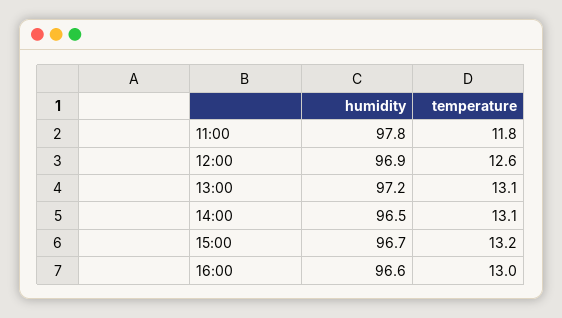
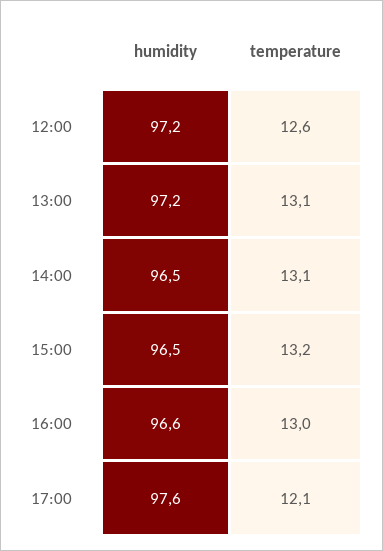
humidity, 11:00: 97.8 -> none
temperature, 11:00: 11.8 -> none
humidity, 12:00: 96.9 -> 97.2
humidity, 15:00: 96.7 -> 96.5
humidity, 17:00: none -> 97.6
temperature, 17:00: none -> 12.1

